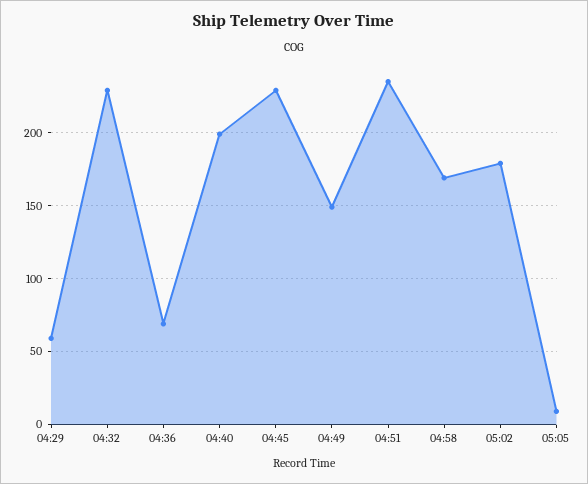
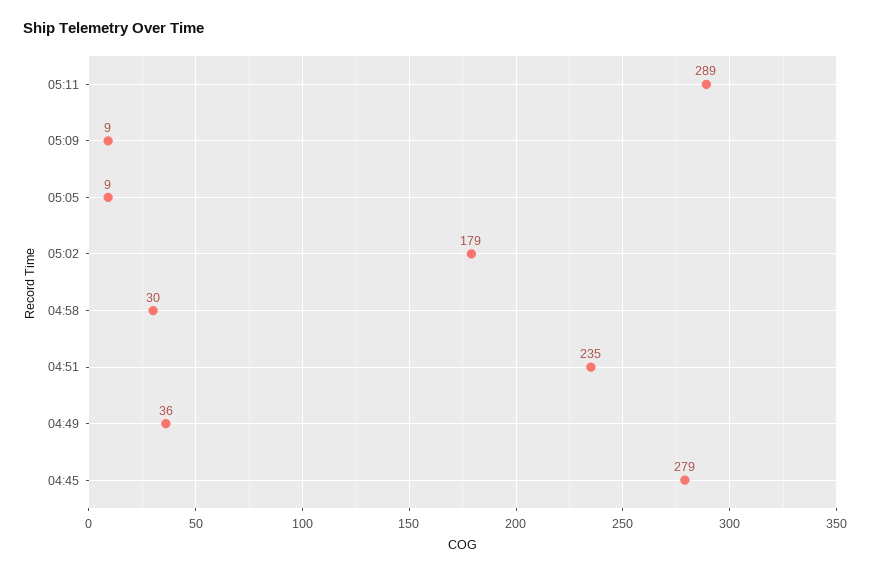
04:29: 60 -> none
04:32: 230 -> none
04:36: 70 -> none
04:40: 200 -> none
04:45: 230 -> 279
04:49: 150 -> 36
04:58: 170 -> 30
05:11: none -> 289
05:09: none -> 9

